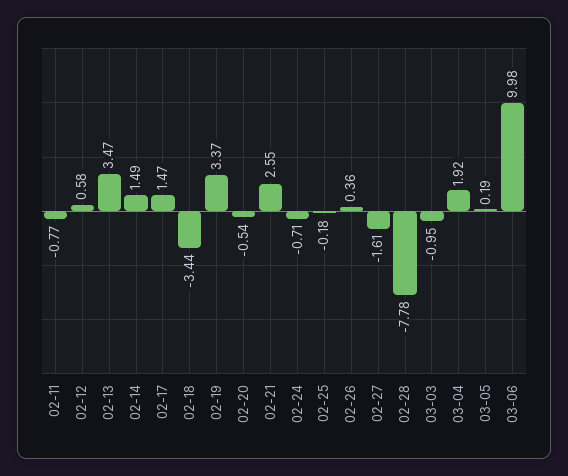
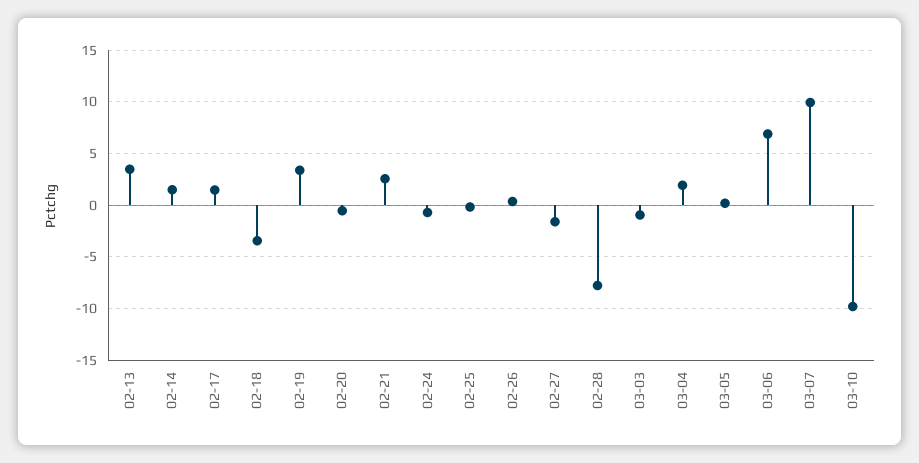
02-11: -0.77 -> none
02-12: 0.58 -> none
03-06: 9.98 -> 7
03-07: none -> 10
03-10: none -> -10

